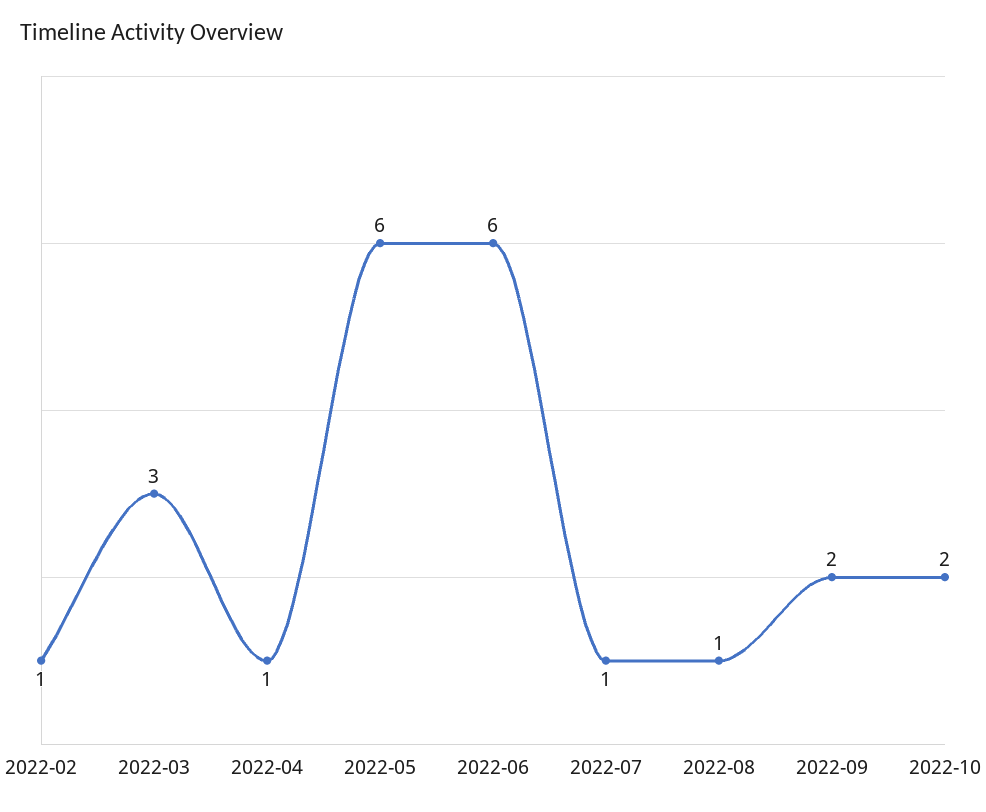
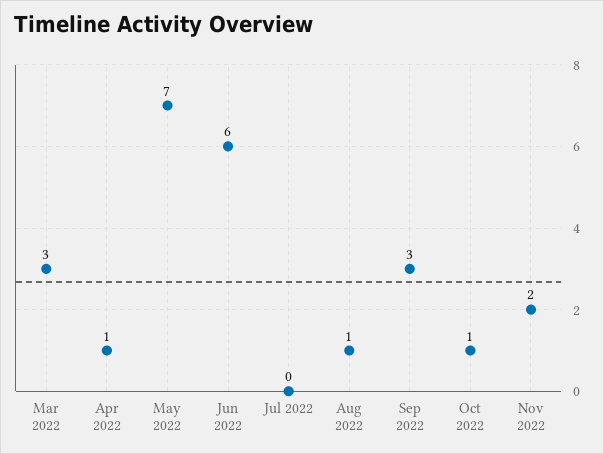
2022-02: 1 -> none
2022-05: 6 -> 7
2022-07: 1 -> 0
2022-09: 2 -> 3
2022-10: 2 -> 1
Nov 2022: none -> 2

